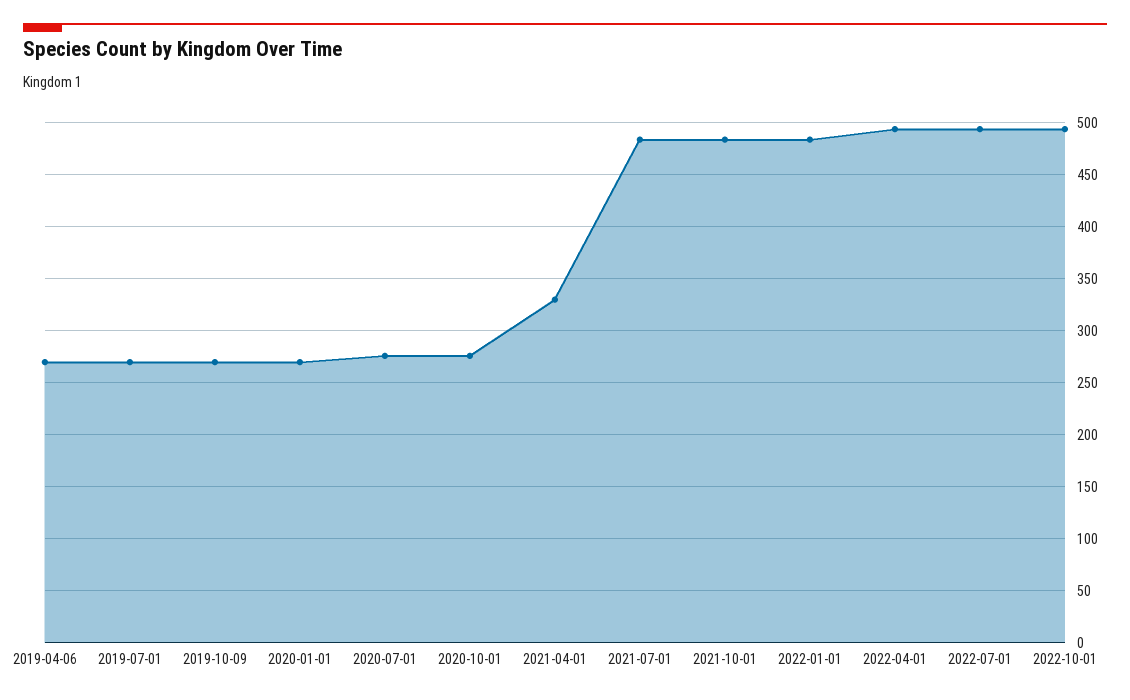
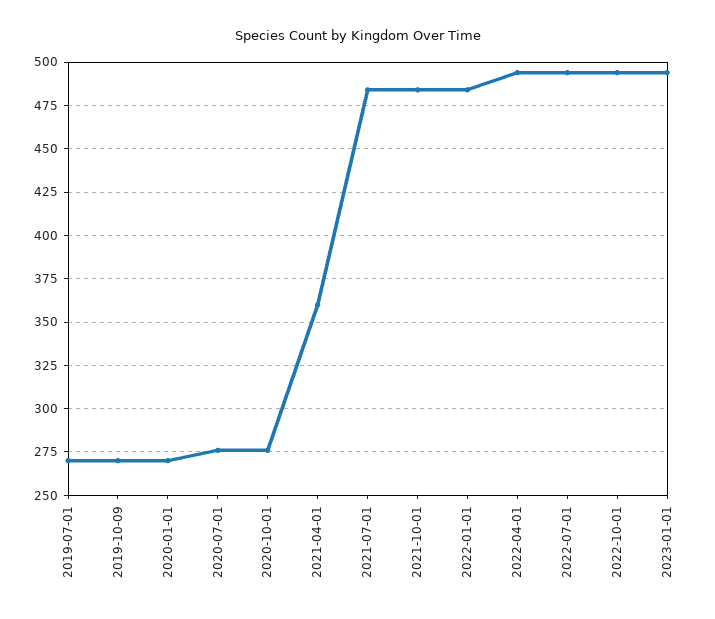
2019-04-06: 270 -> none
2021-04-01: 330 -> 360
2023-01-01: none -> 495

